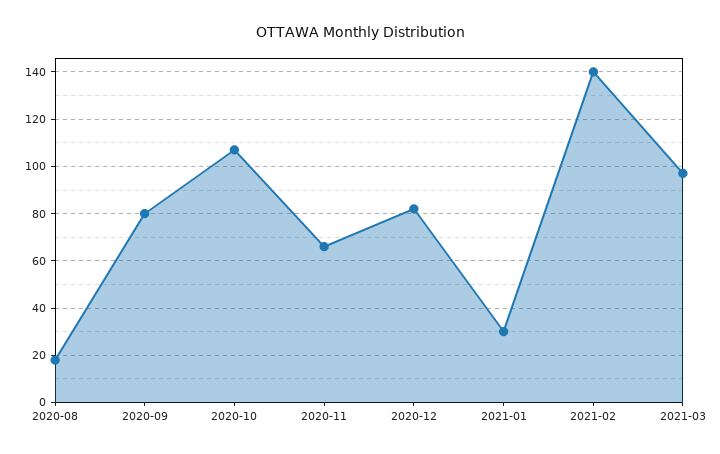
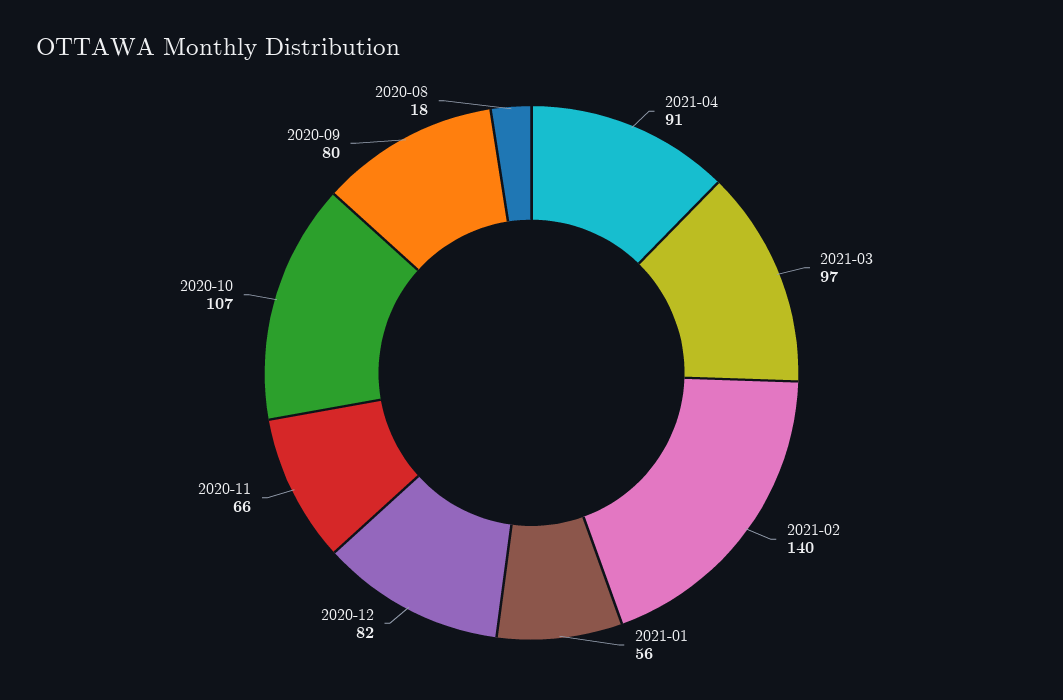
2021-01: 30 -> 56
2021-04: none -> 91

